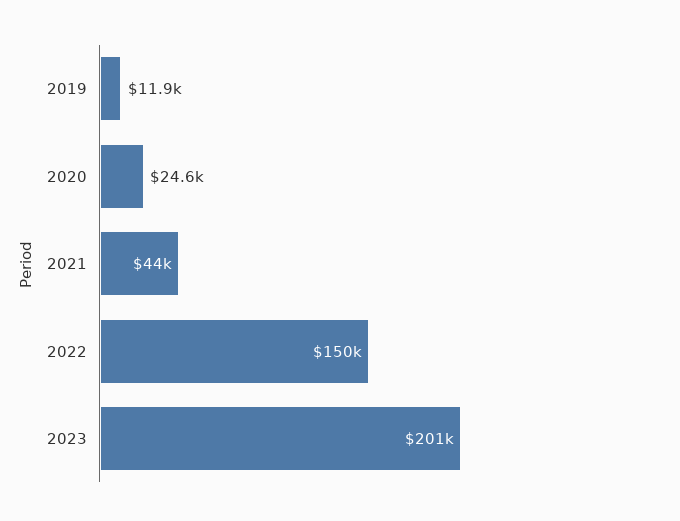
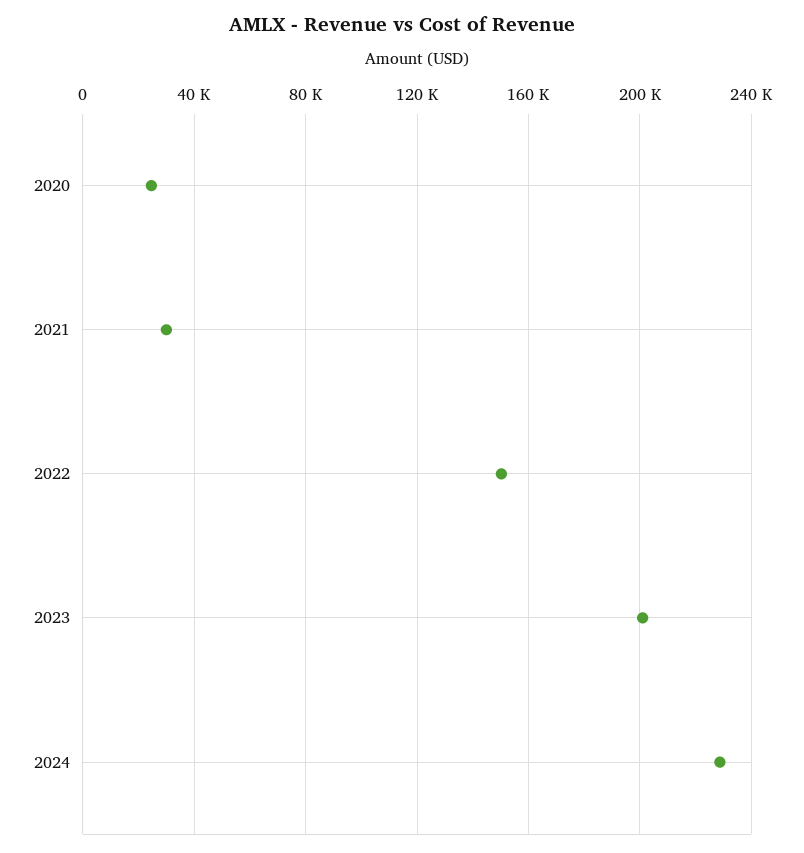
2019: 11900 -> none
2021: 44000 -> 30000
2024: none -> 230000

